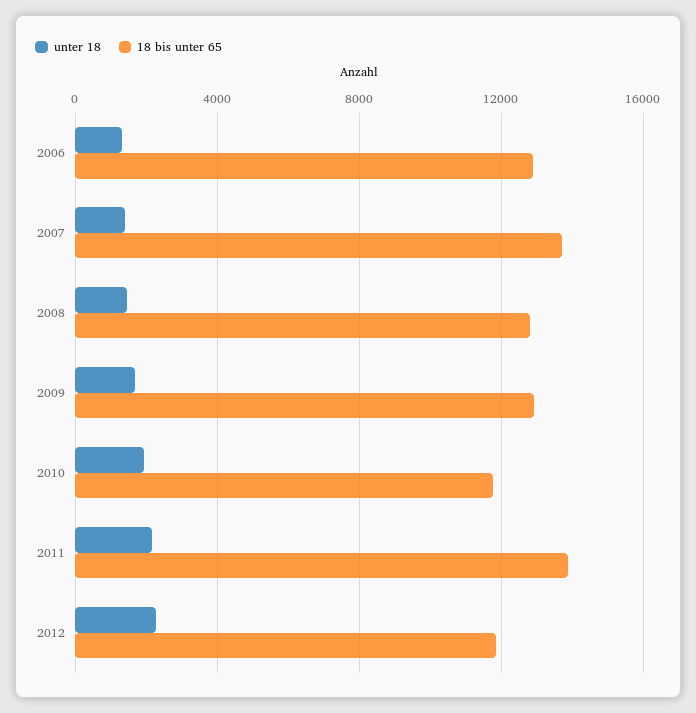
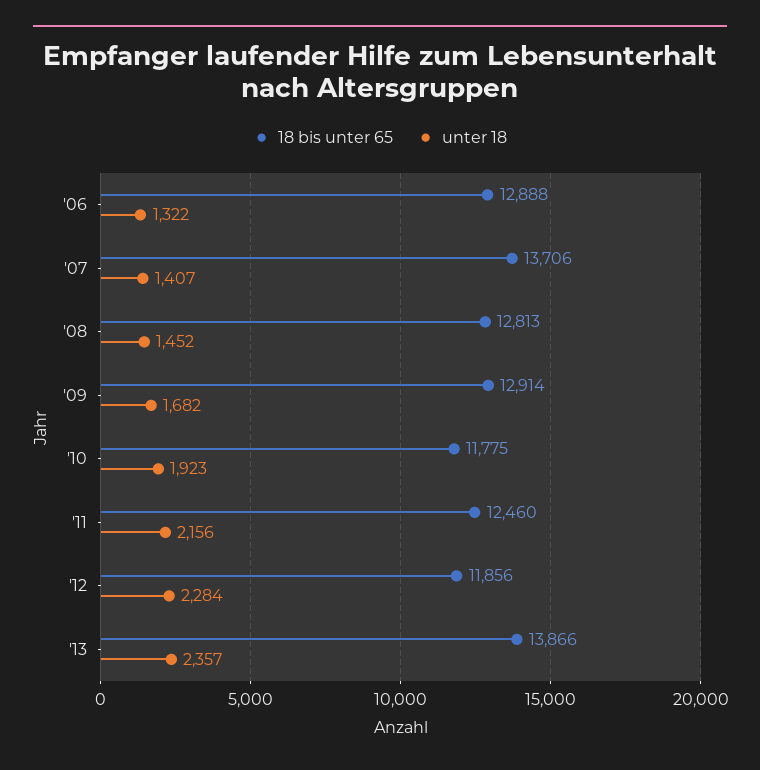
18 bis unter 65, 2011: 14000 -> 12460
18 bis unter 65, '13: none -> 13866
unter 18, '13: none -> 2357

